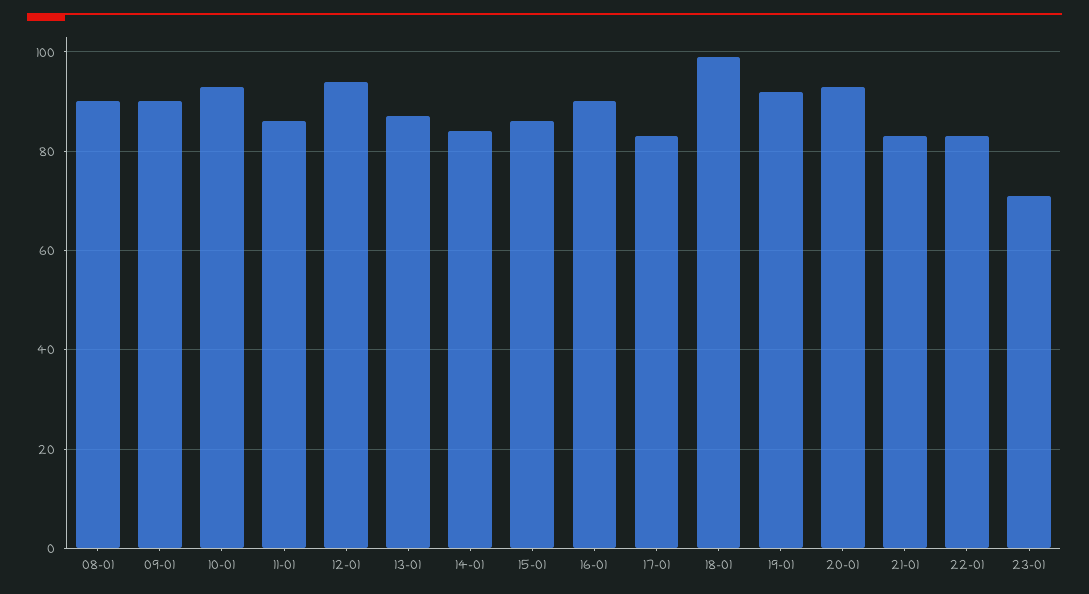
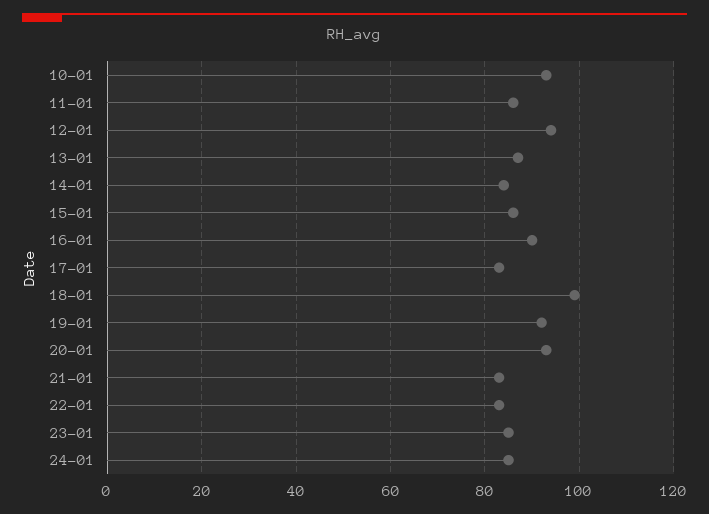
08-01: 90 -> none
09-01: 90 -> none
23-01: 70 -> 85
24-01: none -> 85

